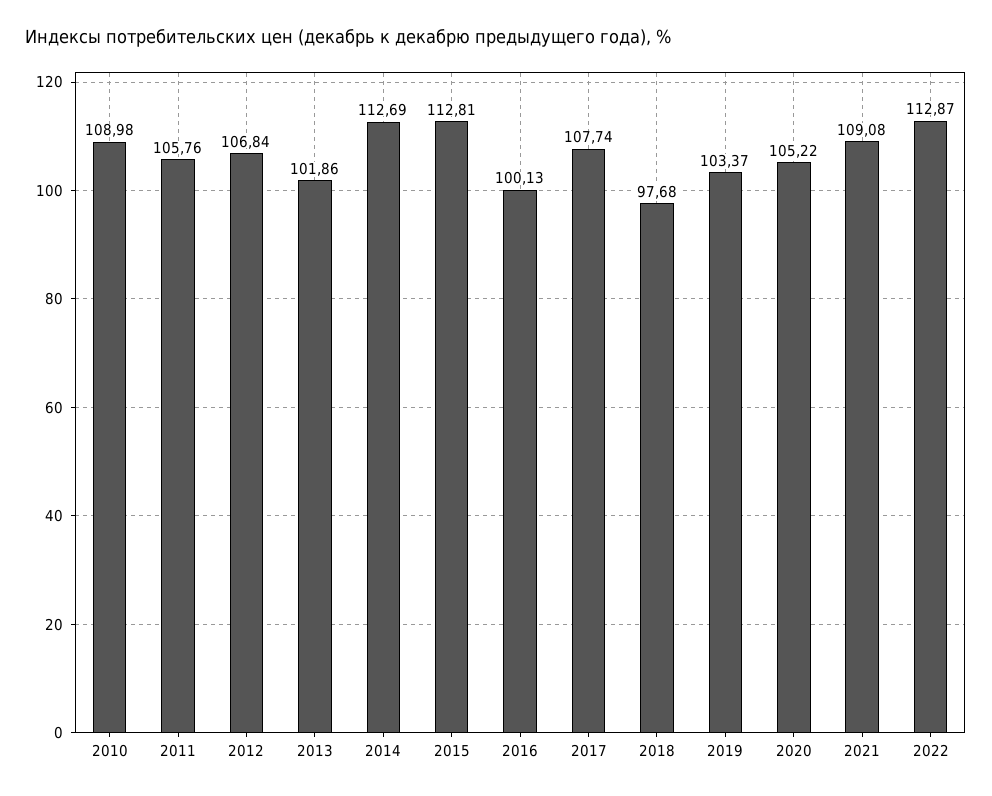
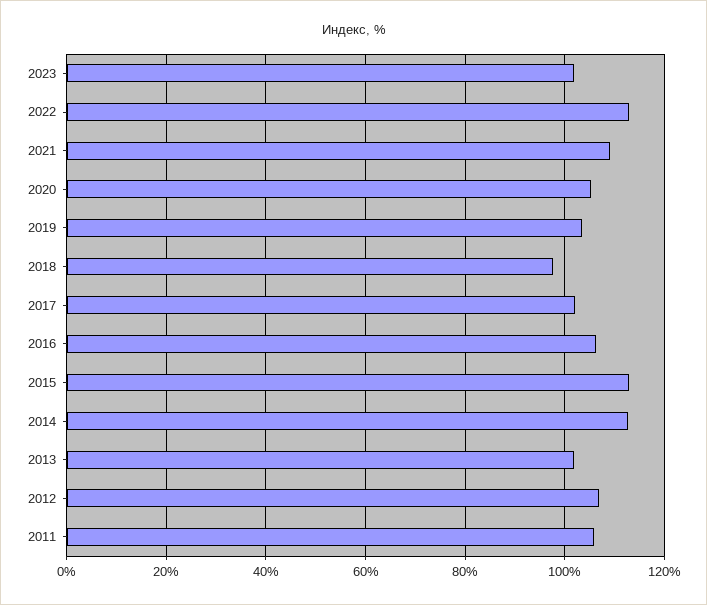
2010: 108.98 -> none
2016: 100.13 -> 106
2017: 107.74 -> 102
2023: none -> 102

